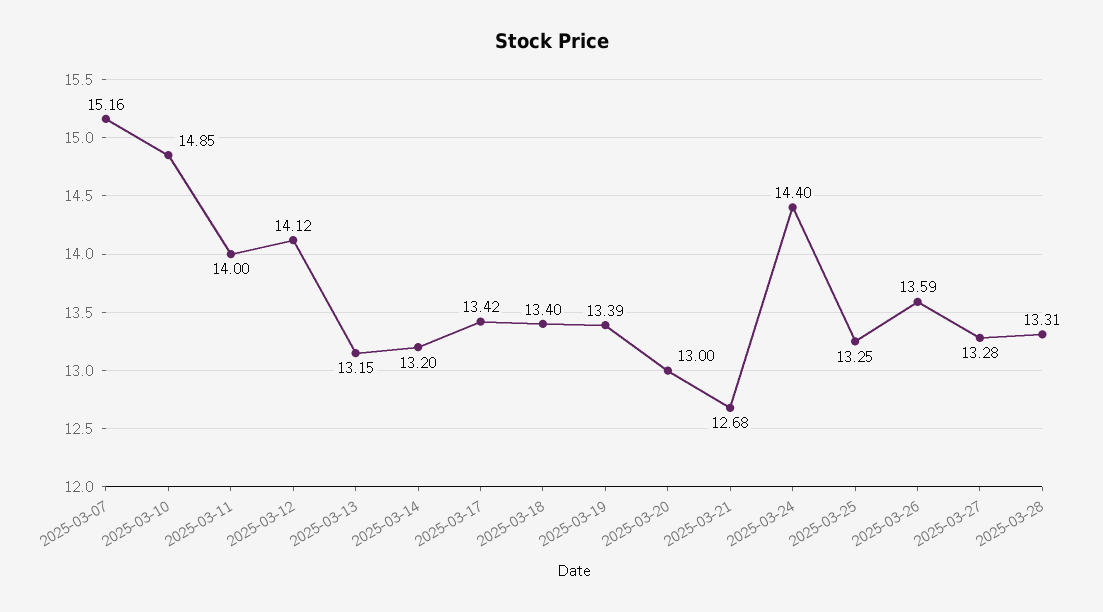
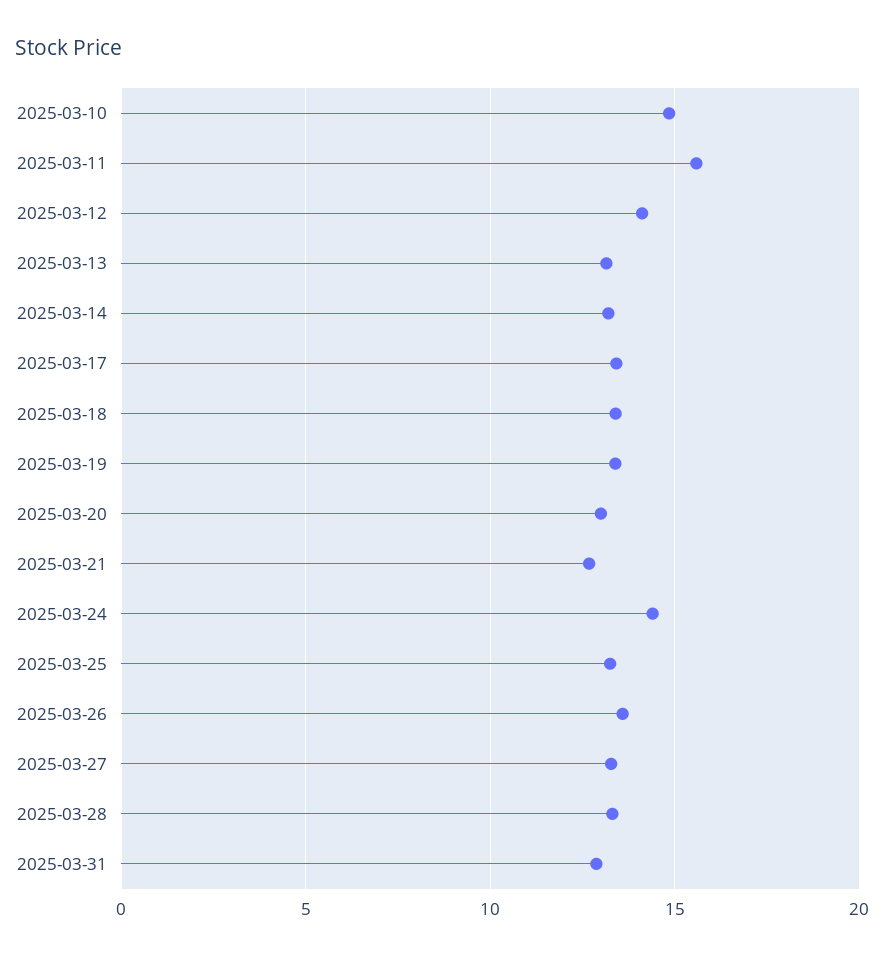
2025-03-07: 15.16 -> none
2025-03-11: 14 -> 15.5
2025-03-31: none -> 13

